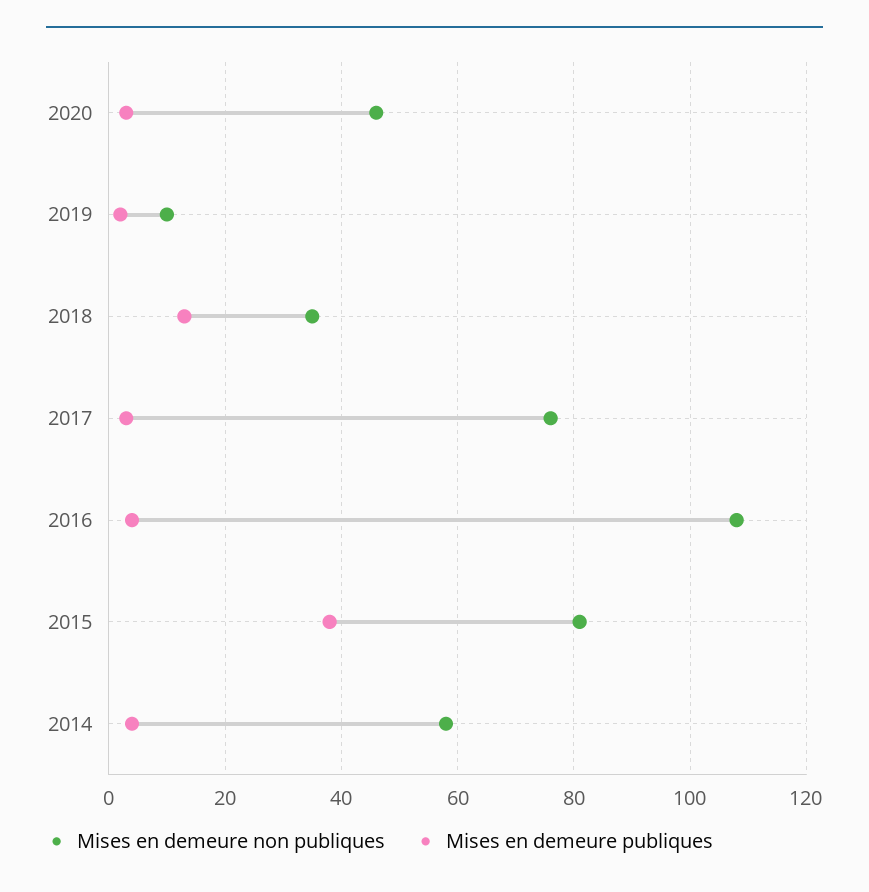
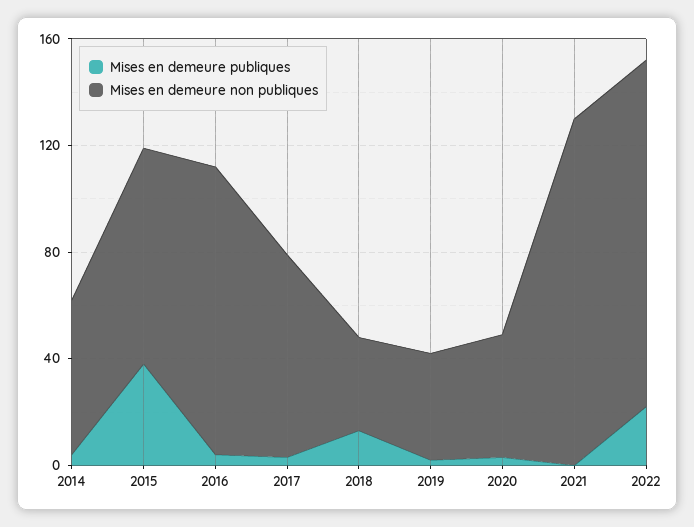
Mises en demeure non publiques, 2019: 10 -> 40
Mises en demeure publiques, 2021: none -> 0
Mises en demeure non publiques, 2021: none -> 130
Mises en demeure publiques, 2022: none -> 20
Mises en demeure non publiques, 2022: none -> 130

